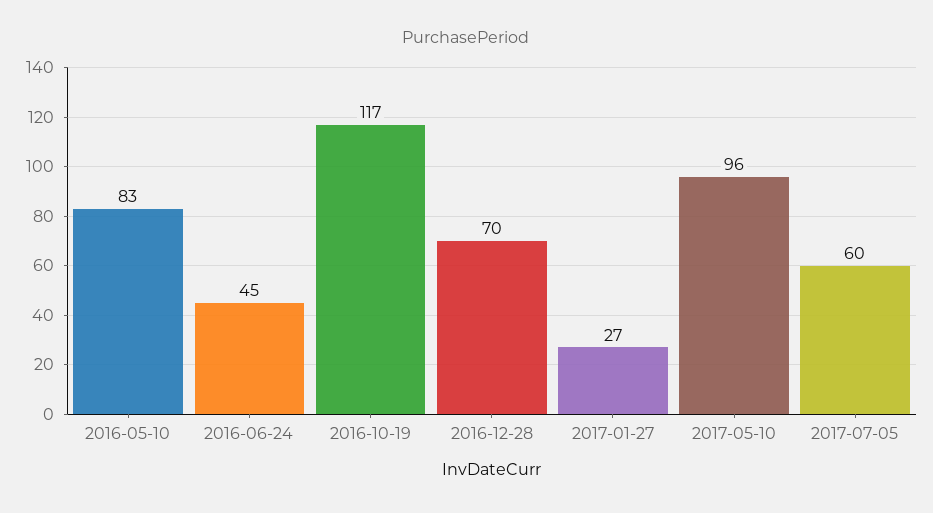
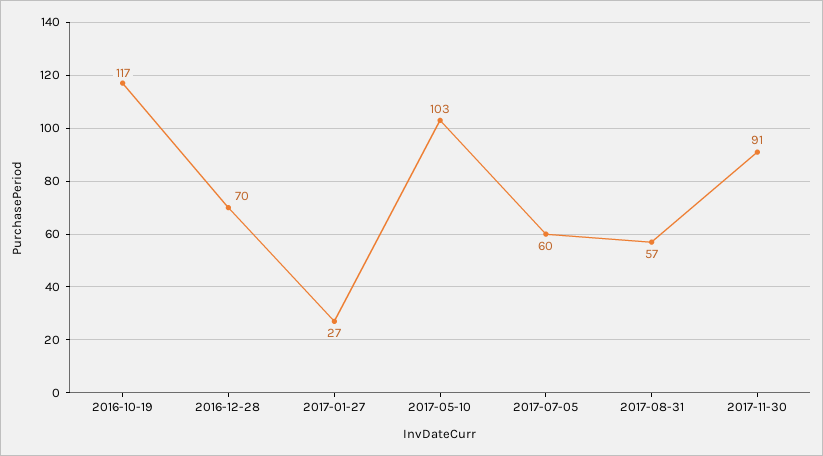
2016-05-10: 83 -> none
2016-06-24: 45 -> none
2017-05-10: 96 -> 103
2017-08-31: none -> 57
2017-11-30: none -> 91

